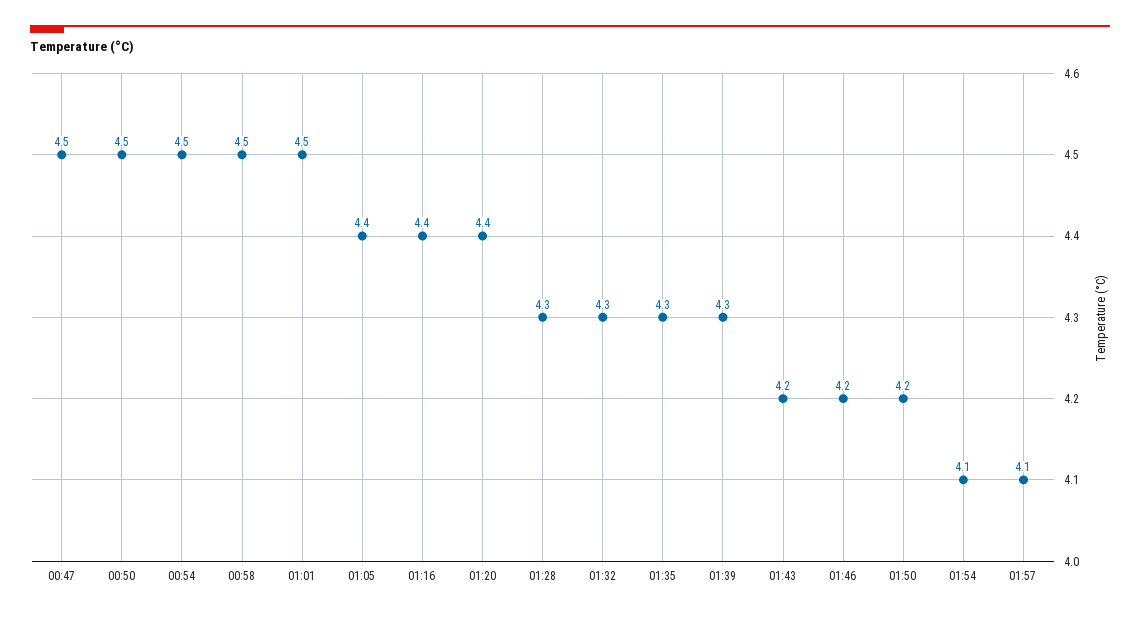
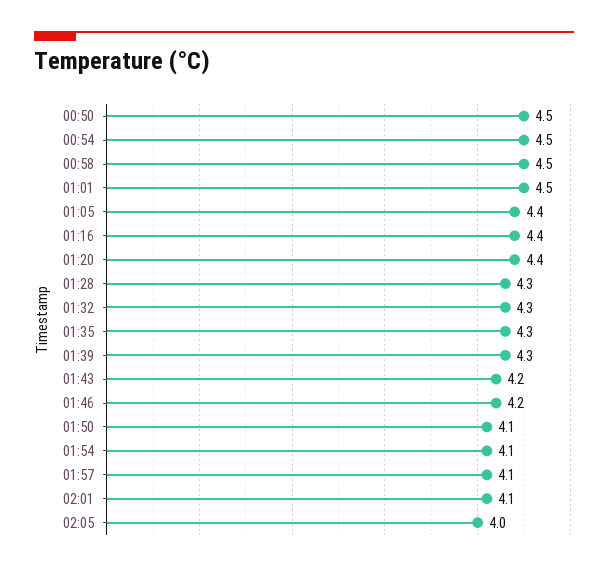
00:47: 4.5 -> none
01:50: 4.2 -> 4.1
02:01: none -> 4.1
02:05: none -> 4

